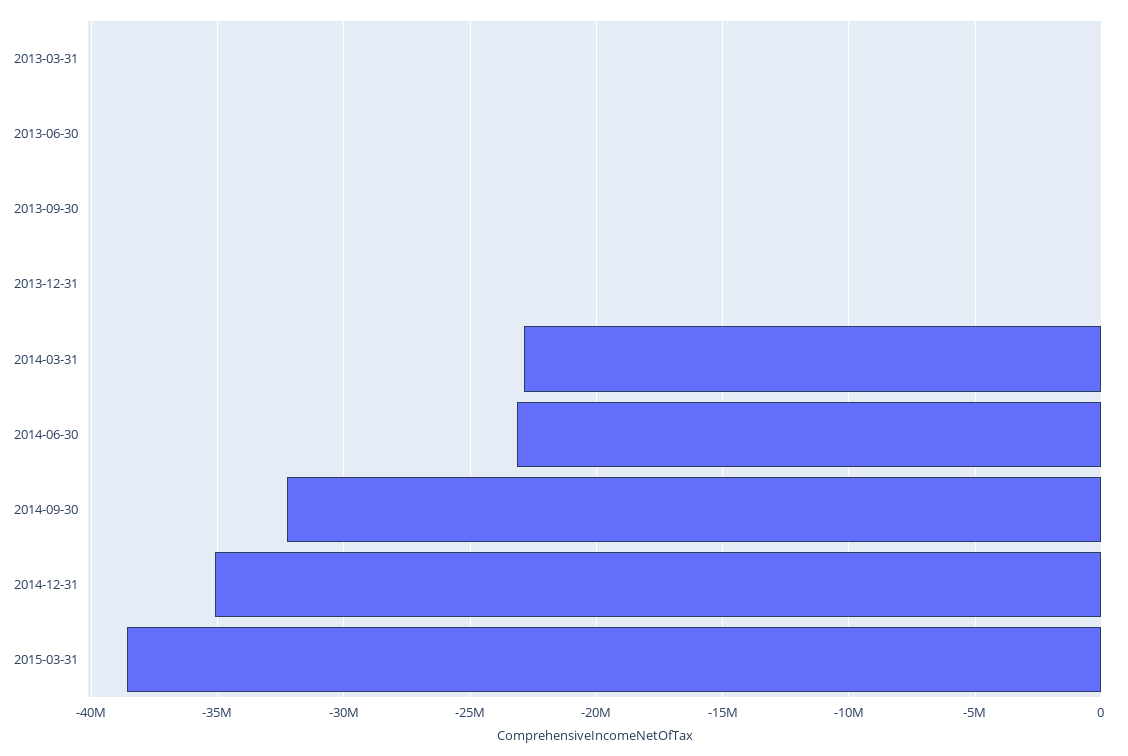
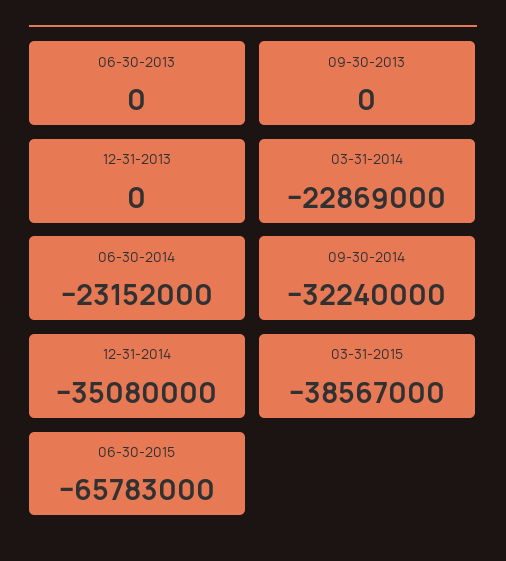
2013-03-31: 0 -> none
06-30-2015: none -> -65783000

